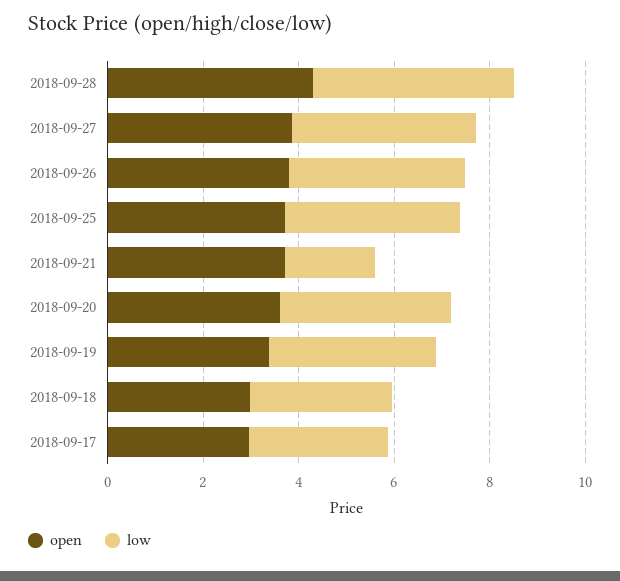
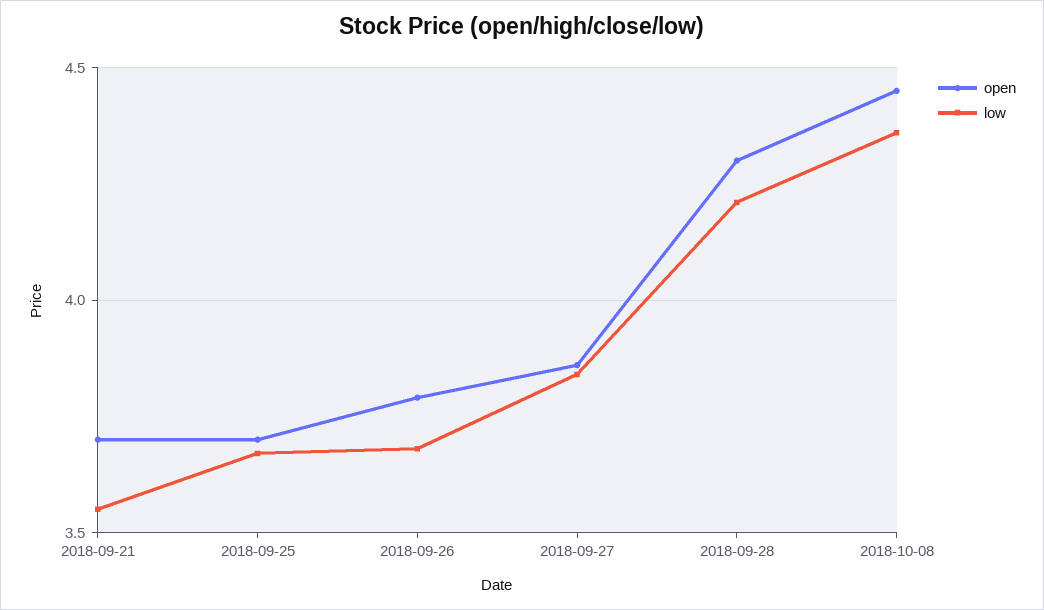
low, 2018-09-21: 2 -> 3.55
open, 2018-09-20: 3.5 -> none
low, 2018-09-20: 3.5 -> none
open, 2018-09-19: 3.5 -> none
low, 2018-09-19: 3.5 -> none
open, 2018-09-18: 3 -> none
low, 2018-09-18: 3 -> none
open, 2018-09-17: 3 -> none
low, 2018-09-17: 3 -> none
open, 2018-10-08: none -> 4.45
low, 2018-10-08: none -> 4.35

